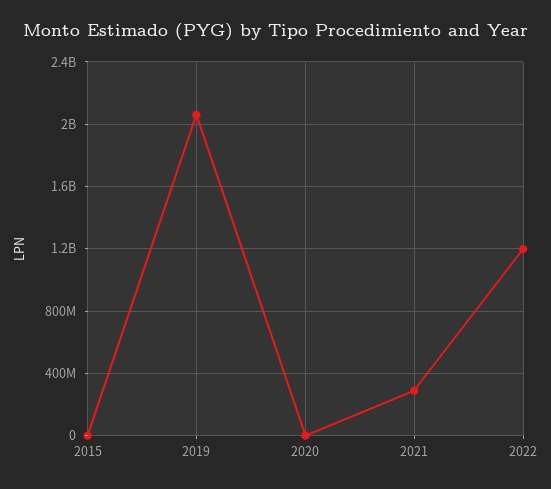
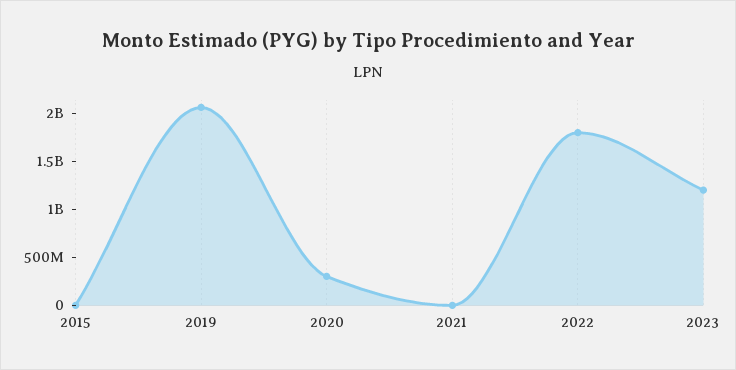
2020: 0 -> 300000000
2021: 300000000 -> 0
2022: 1200000000 -> 1800000000
2023: none -> 1200000000

